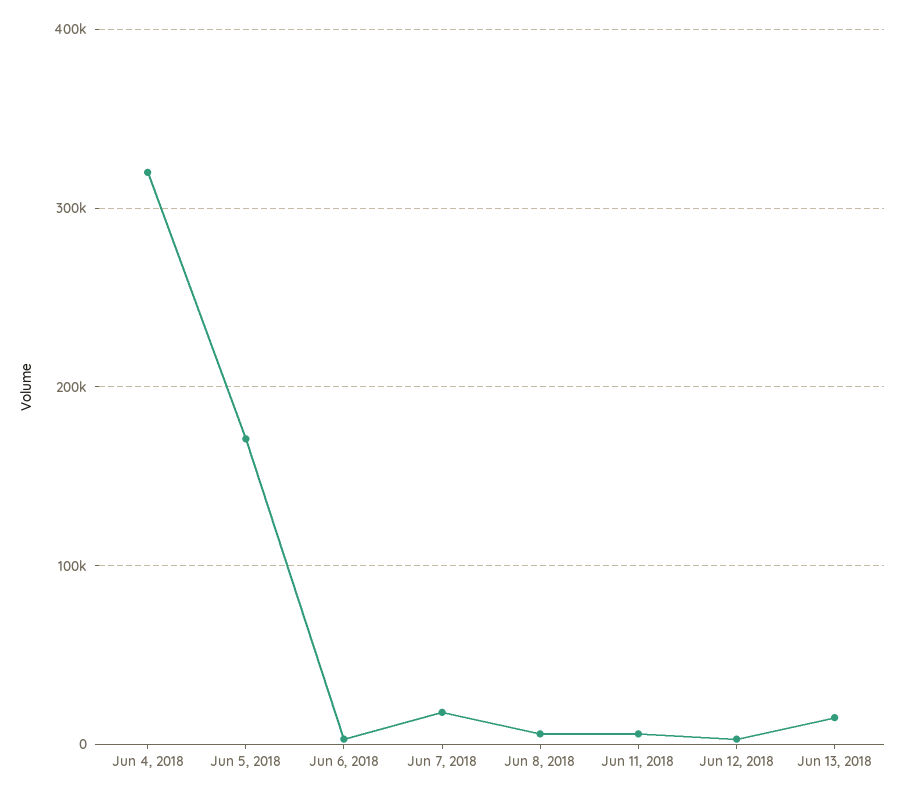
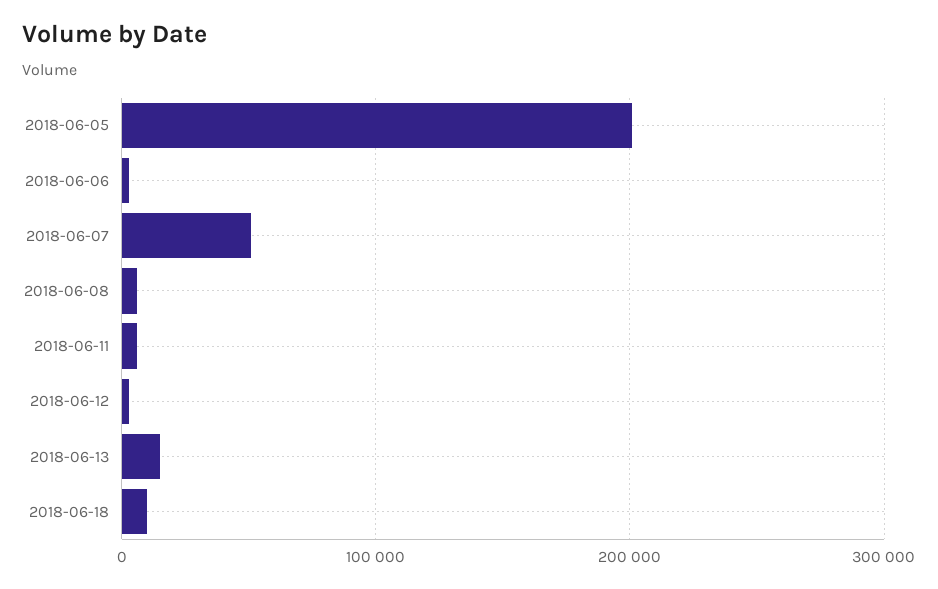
Jun 4, 2018: 320000 -> none
Jun 5, 2018: 170000 -> 200000
Jun 7, 2018: 20000 -> 50000
2018-06-18: none -> 10000

